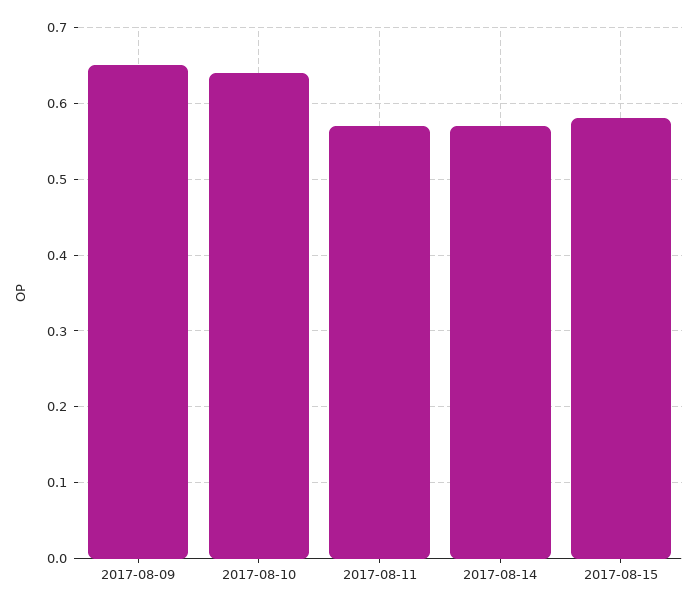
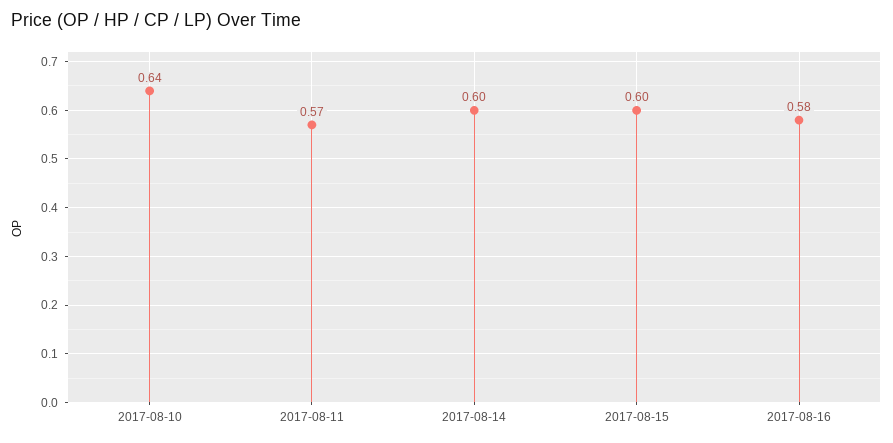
2017-08-09: 0.65 -> none
2017-08-14: 0.57 -> 0.6
2017-08-15: 0.58 -> 0.6
2017-08-16: none -> 0.58

